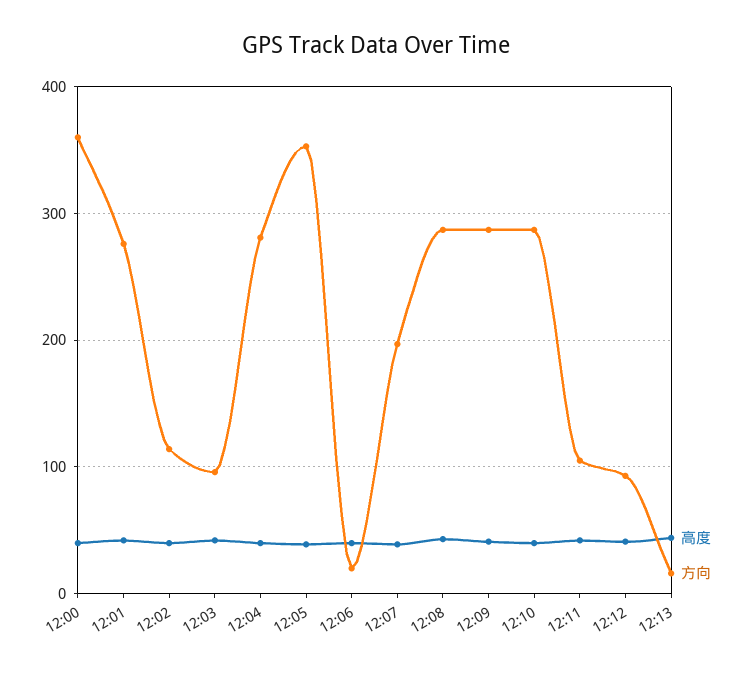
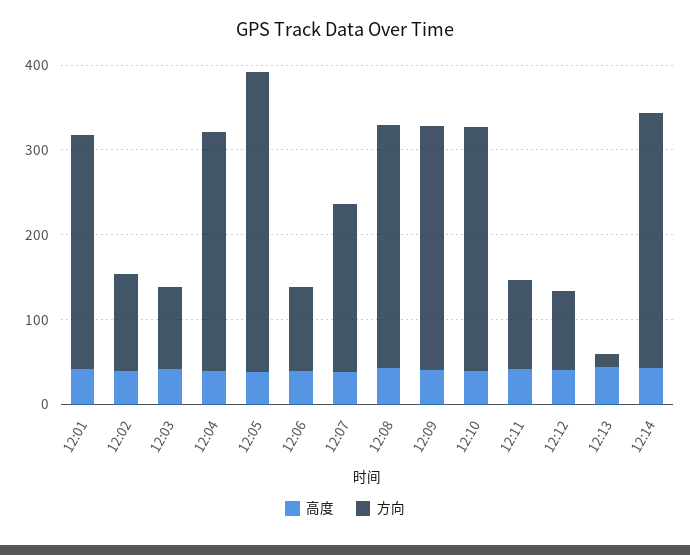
高度, 12:00: 40 -> none
方向, 12:00: 360 -> none
方向, 12:06: 20 -> 100
高度, 12:14: none -> 40
方向, 12:14: none -> 300

